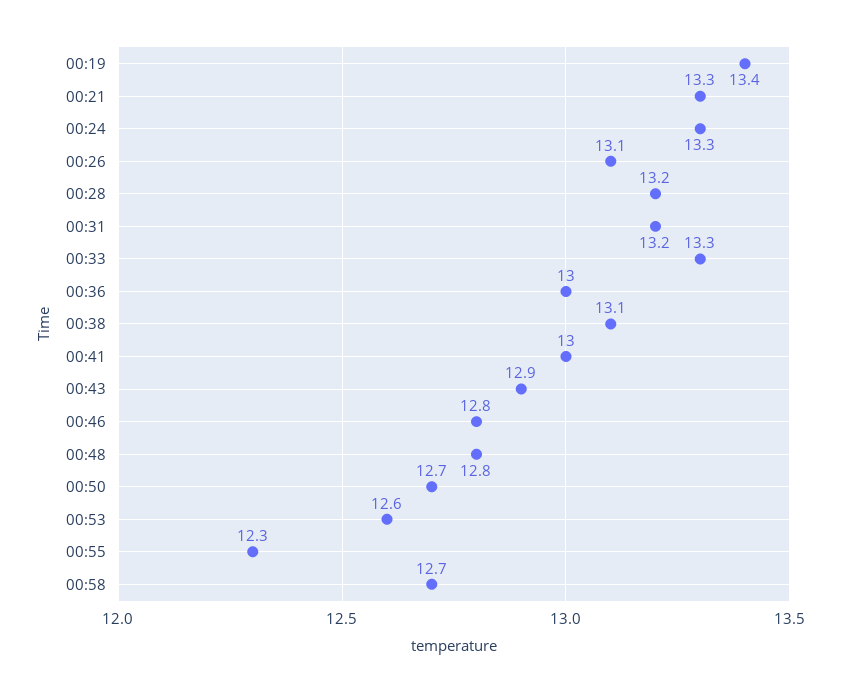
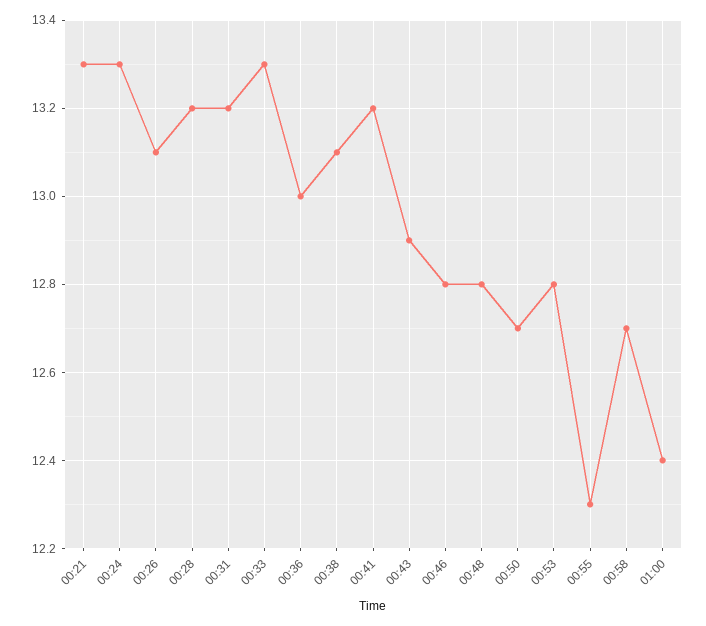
00:19: 13.4 -> none
00:41: 13 -> 13.2
00:53: 12.6 -> 12.8
01:00: none -> 12.4

